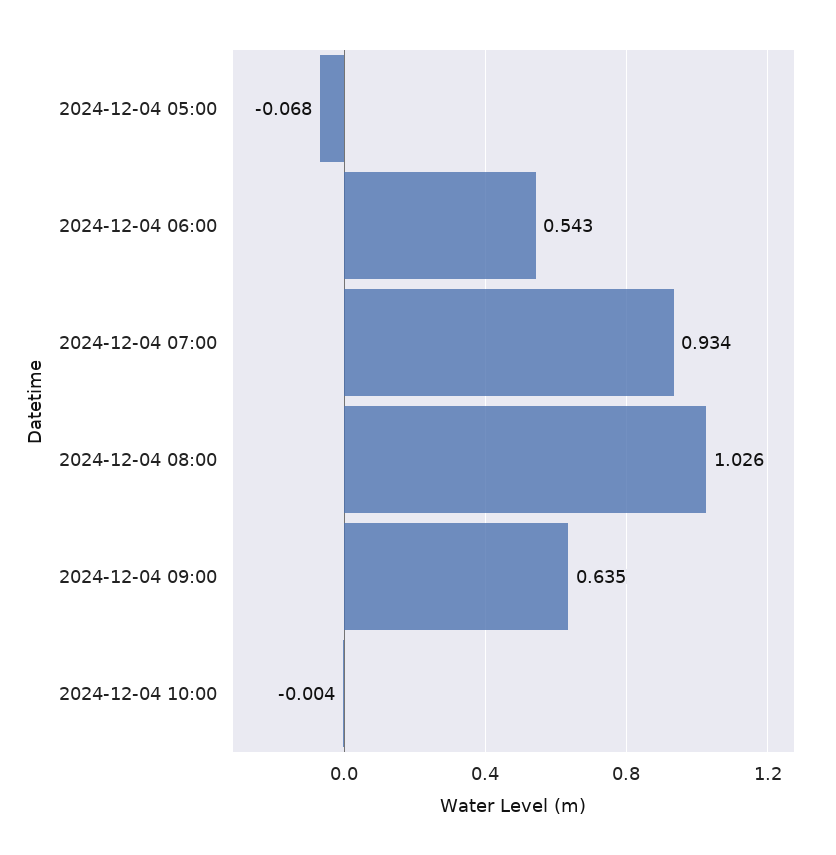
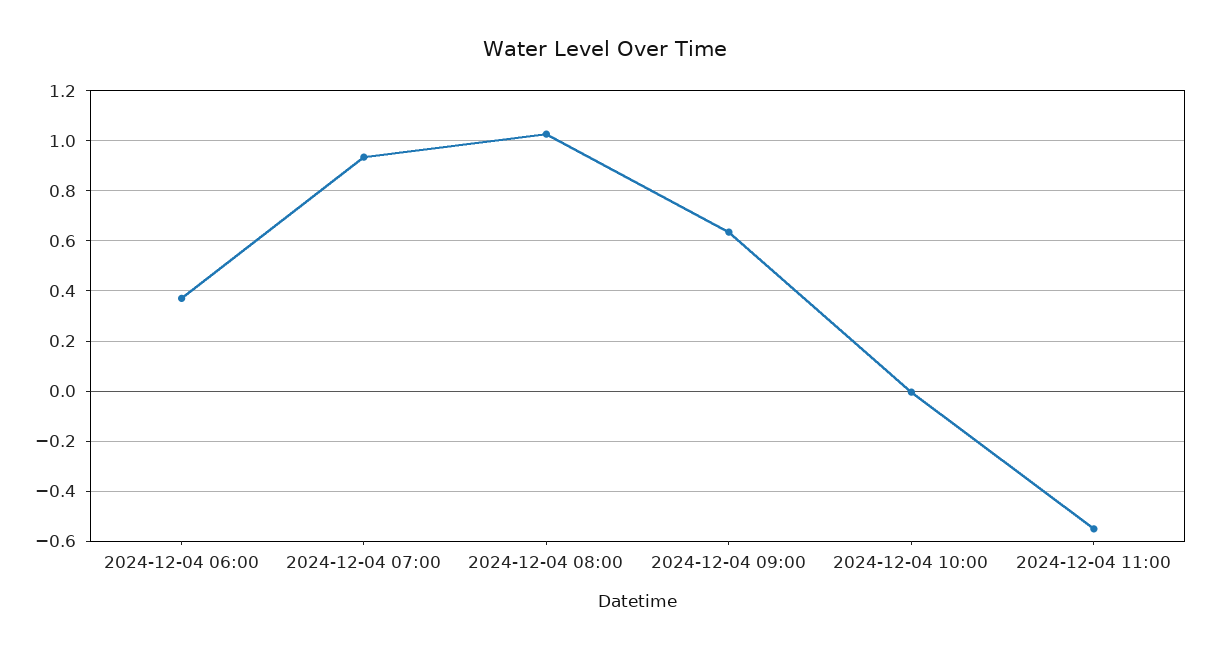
2024-12-04 05:00: -0.068 -> none
2024-12-04 06:00: 0.543 -> 0.375
2024-12-04 11:00: none -> -0.55

